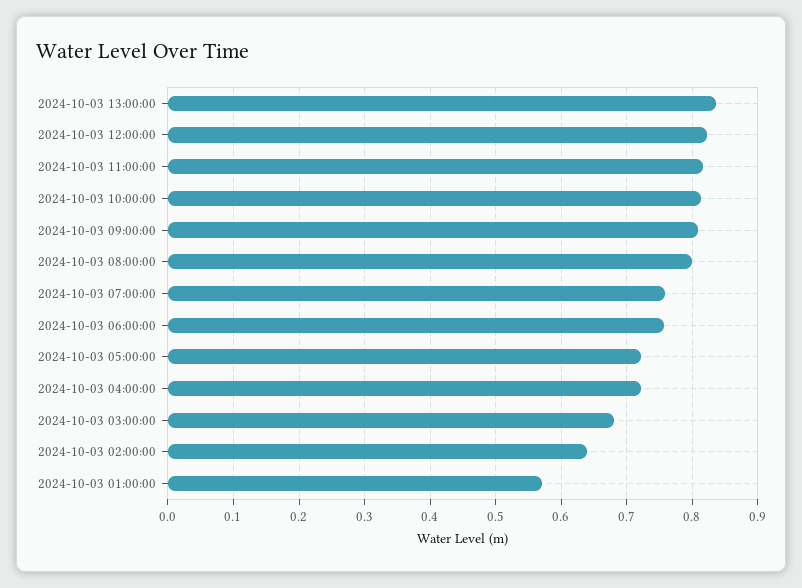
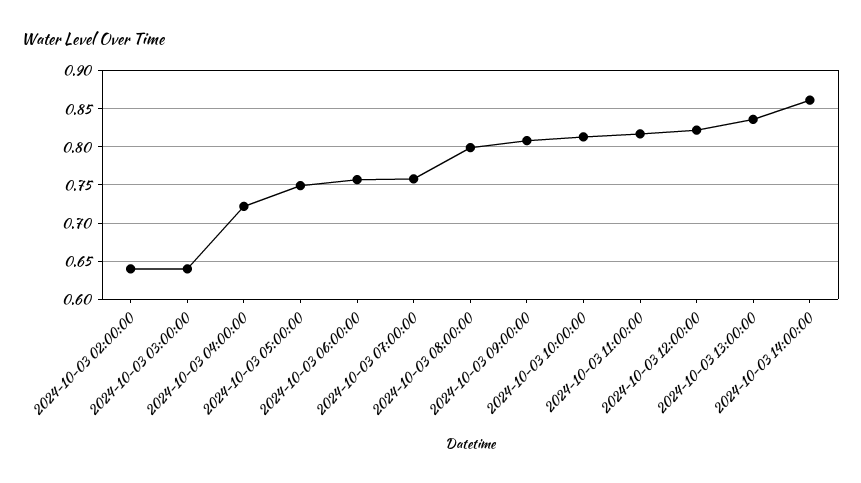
2024-10-03 05:00:00: 0.72 -> 0.75
2024-10-03 03:00:00: 0.68 -> 0.64
2024-10-03 01:00:00: 0.57 -> none
2024-10-03 14:00:00: none -> 0.86

